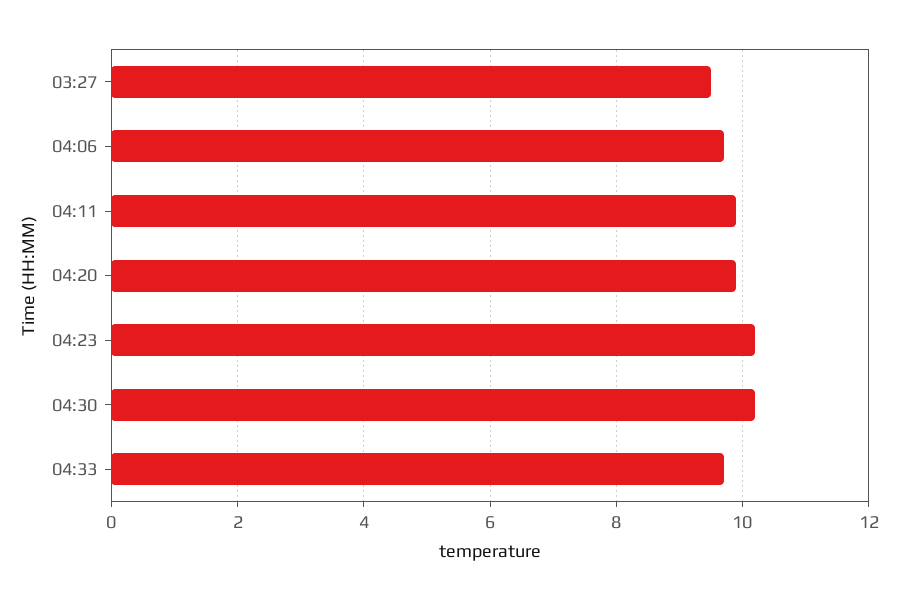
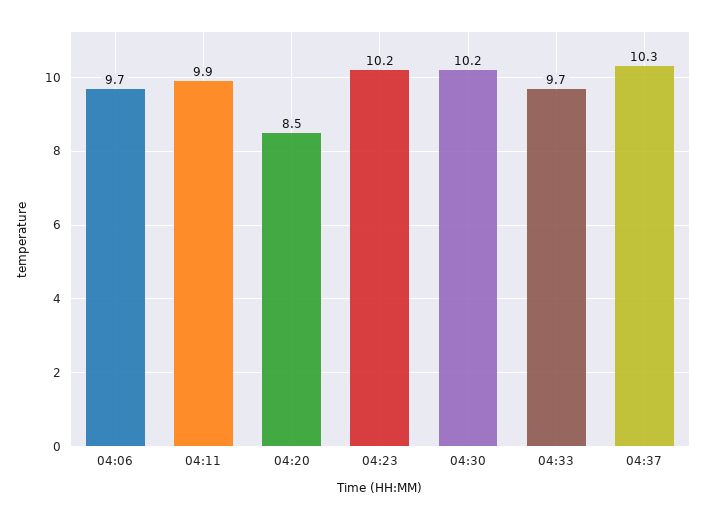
03:27: 9.5 -> none
04:20: 10 -> 8.5
04:37: none -> 10.3

